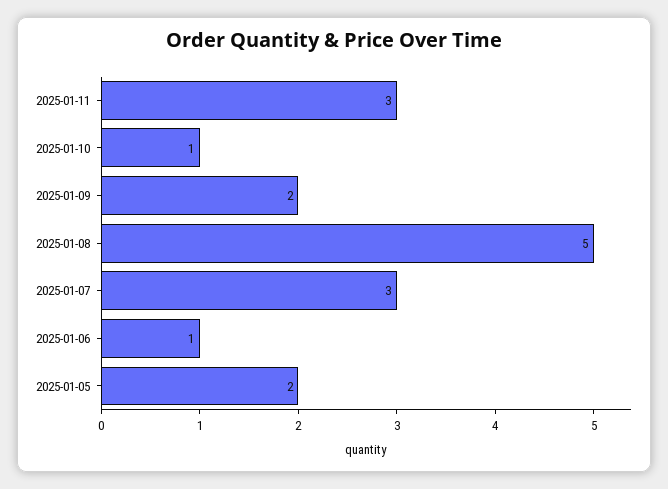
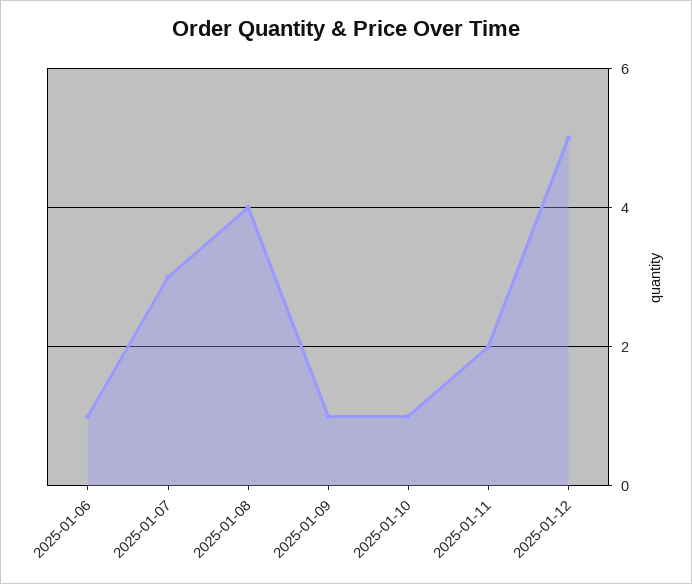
2025-01-11: 3 -> 2
2025-01-09: 2 -> 1
2025-01-08: 5 -> 4
2025-01-05: 2 -> none
2025-01-12: none -> 5

